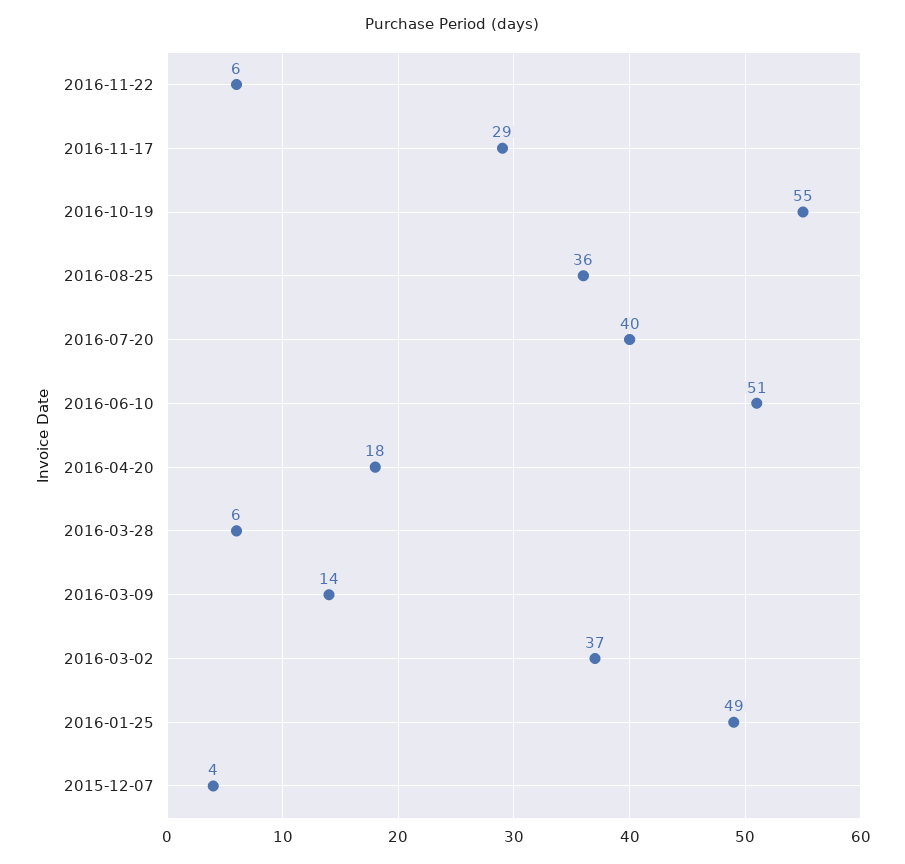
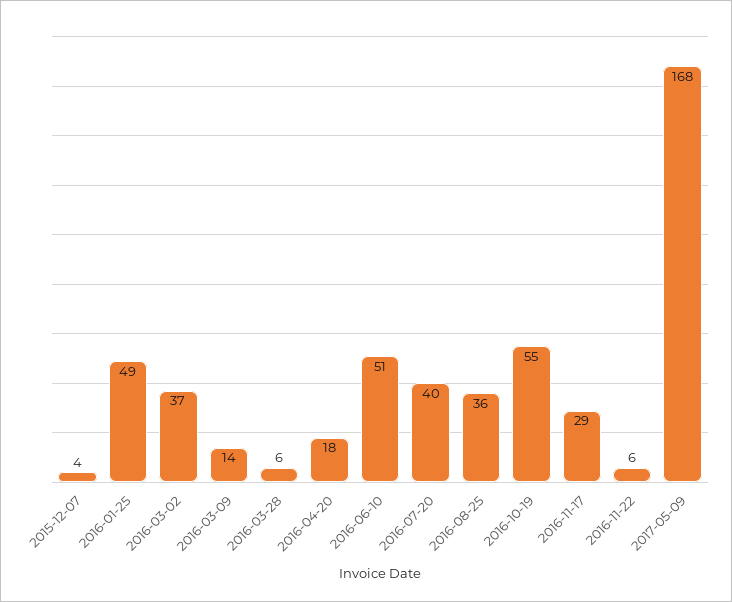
2017-05-09: none -> 168

